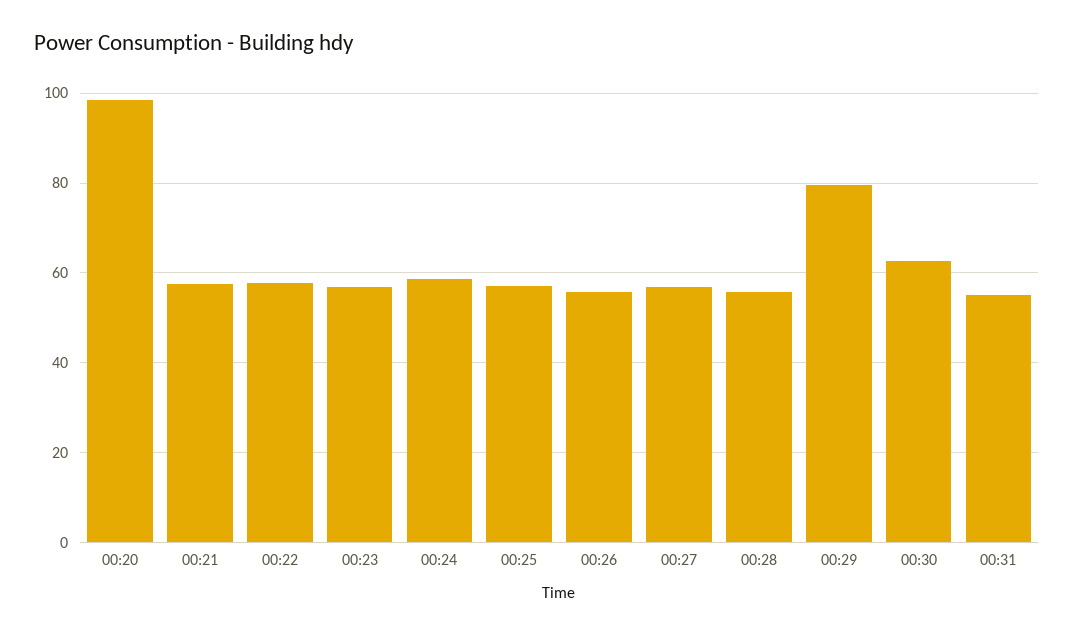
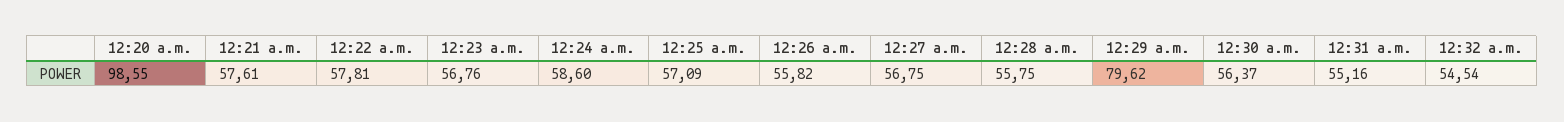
00:30: 62 -> 56.37
12:32 a.m.: none -> 54.54

